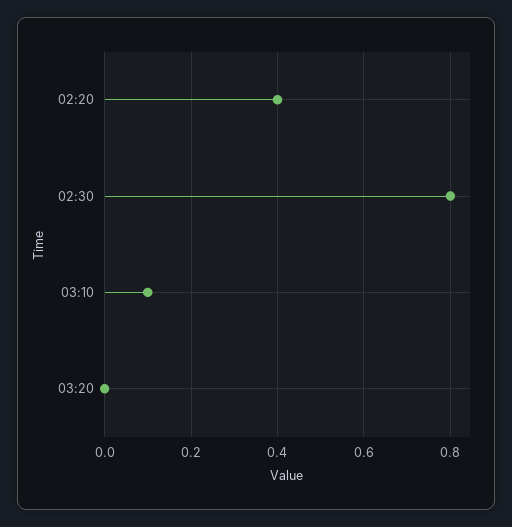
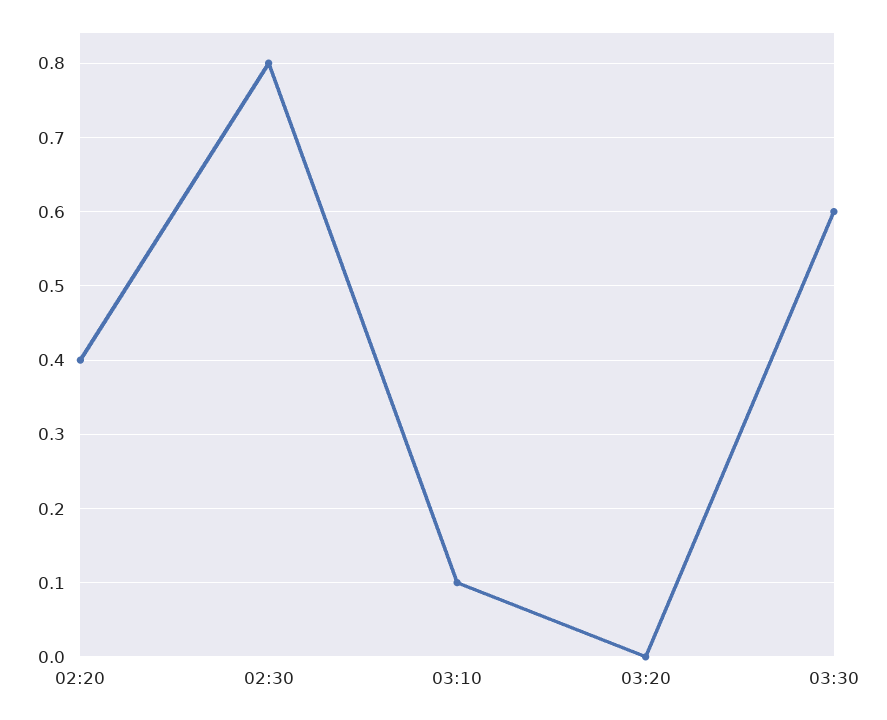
03:30: none -> 0.6

